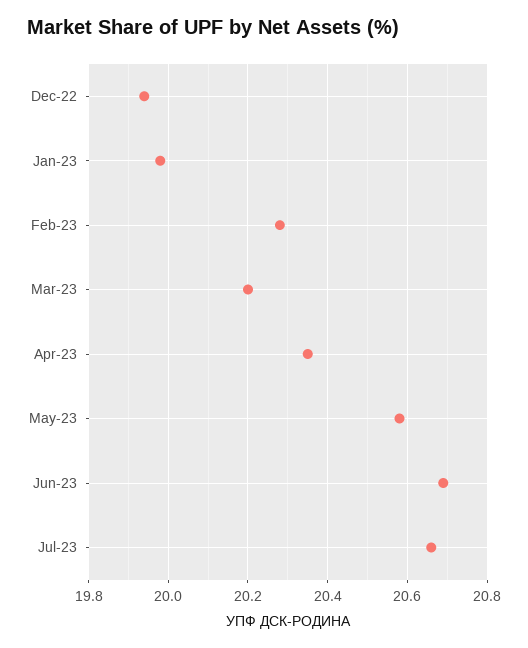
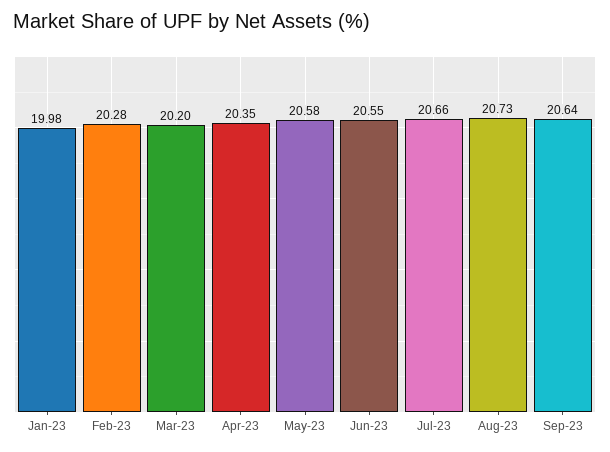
Dec-22: 19.95 -> none
Jun-23: 20.7 -> 20.55
Aug-23: none -> 20.73
Sep-23: none -> 20.64

